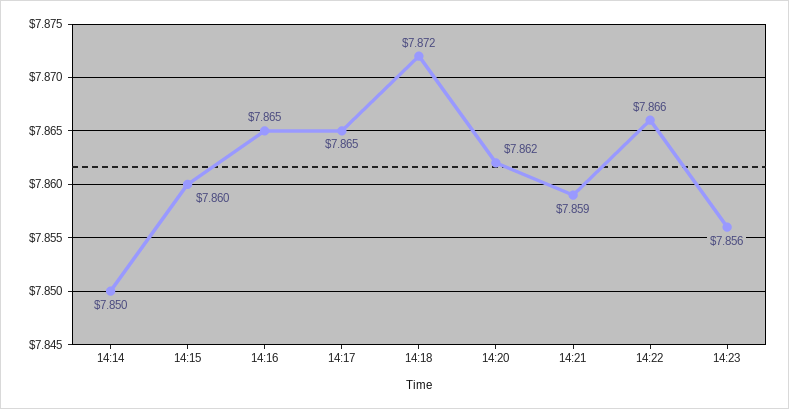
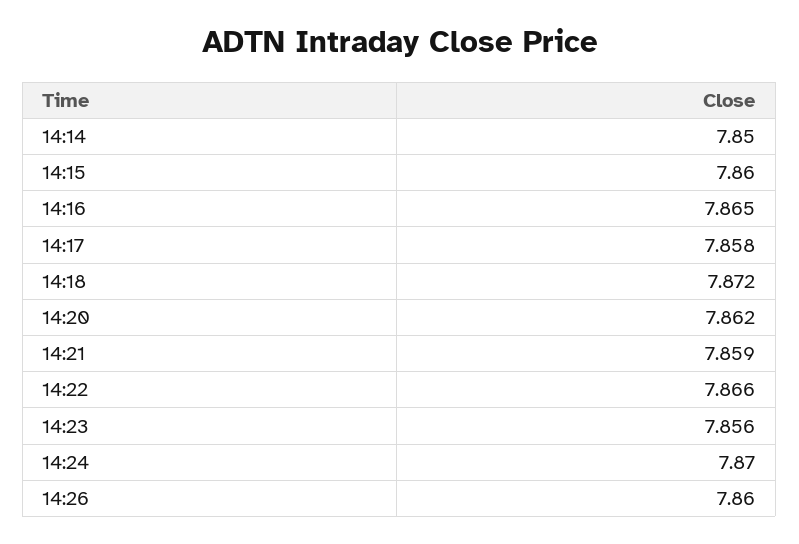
14:17: 7.865 -> 7.858
14:24: none -> 7.87
14:26: none -> 7.86

